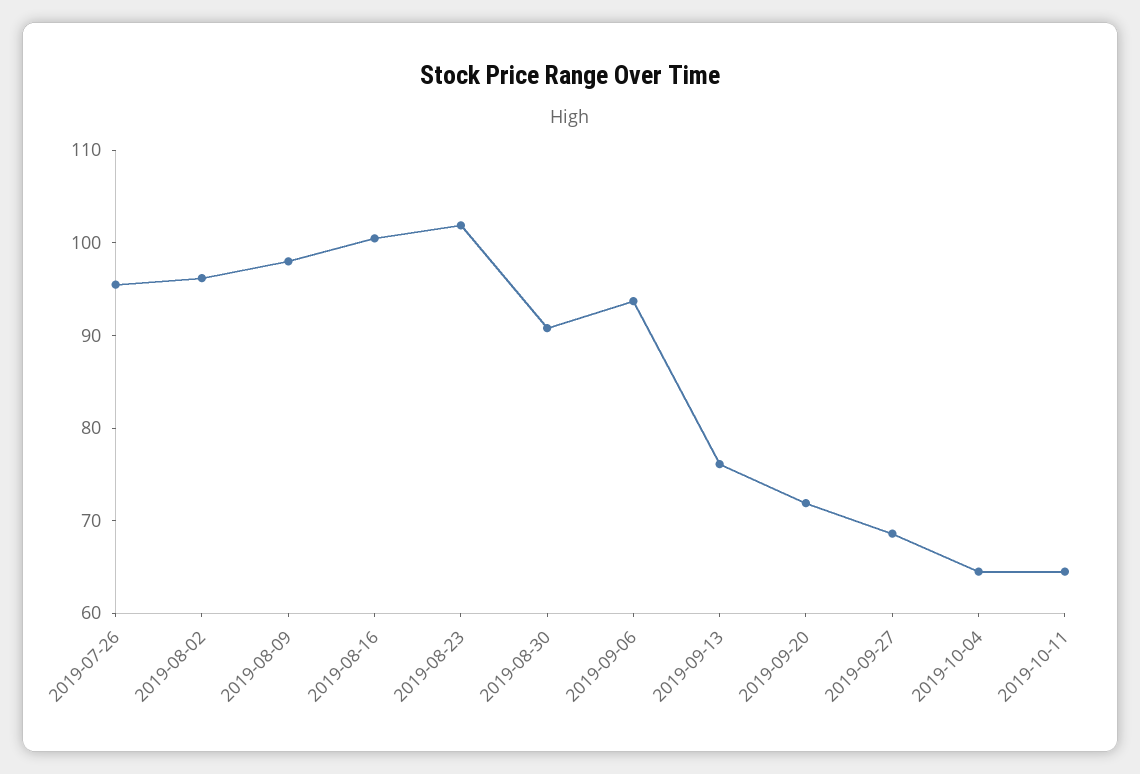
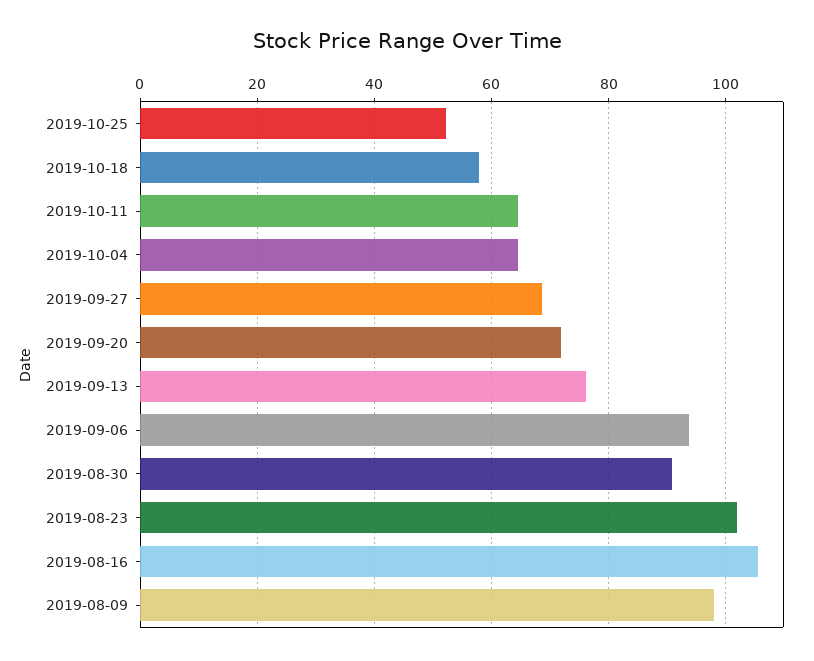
2019-07-26: 96 -> none
2019-08-02: 96 -> none
2019-08-16: 100 -> 106
2019-10-25: none -> 52
2019-10-18: none -> 58

